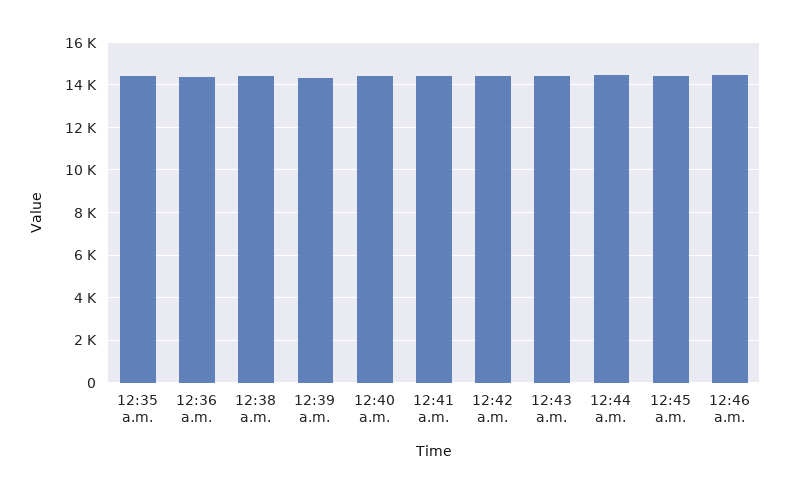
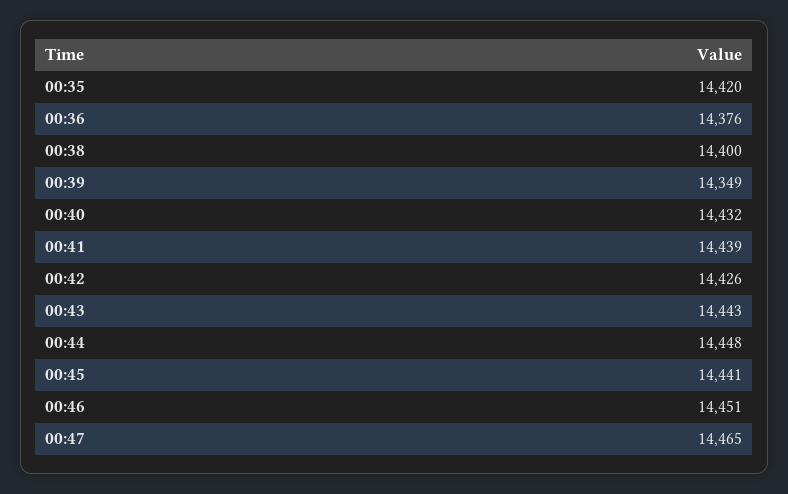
00:47: none -> 14465

